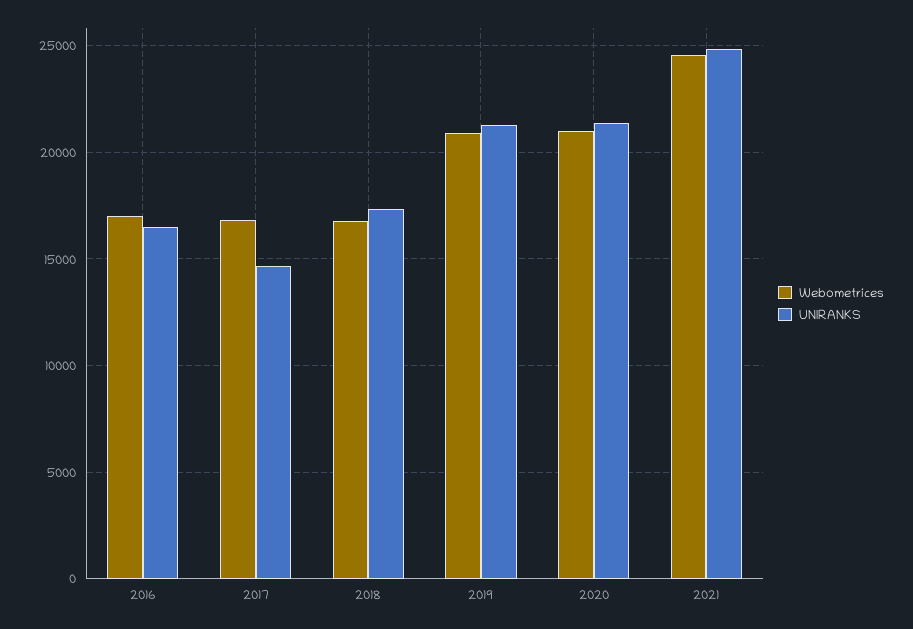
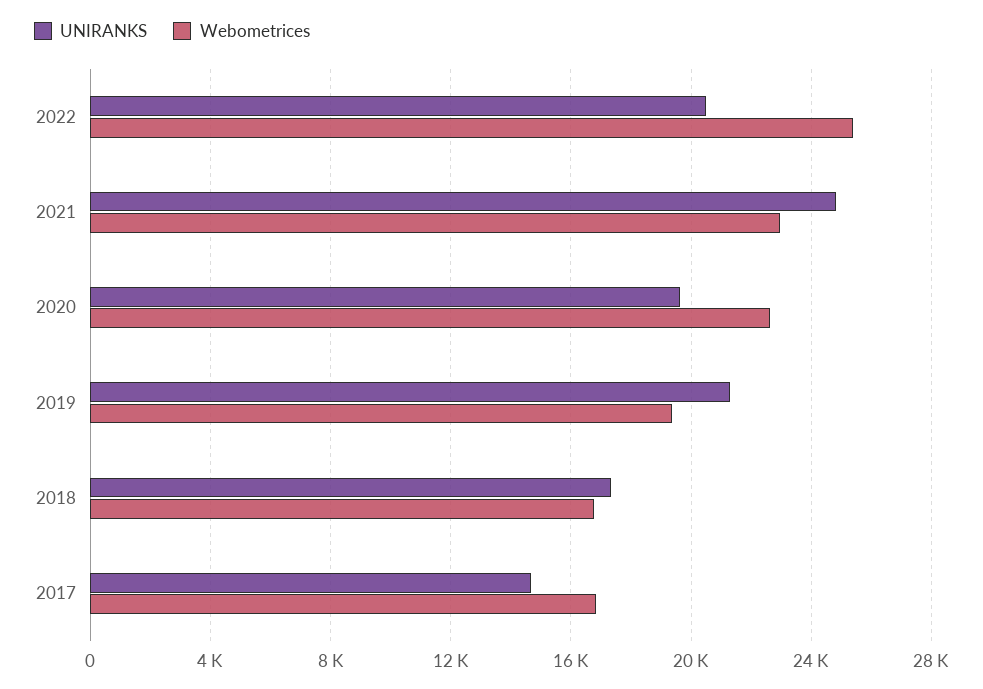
Webometrices, 2016: 17000 -> none
UNIRANKS, 2016: 16500 -> none
Webometrices, 2019: 21000 -> 19500
Webometrices, 2020: 21000 -> 22500
UNIRANKS, 2020: 21500 -> 19500
Webometrices, 2021: 24500 -> 23000
UNIRANKS, 2022: none -> 20500
Webometrices, 2022: none -> 25500

